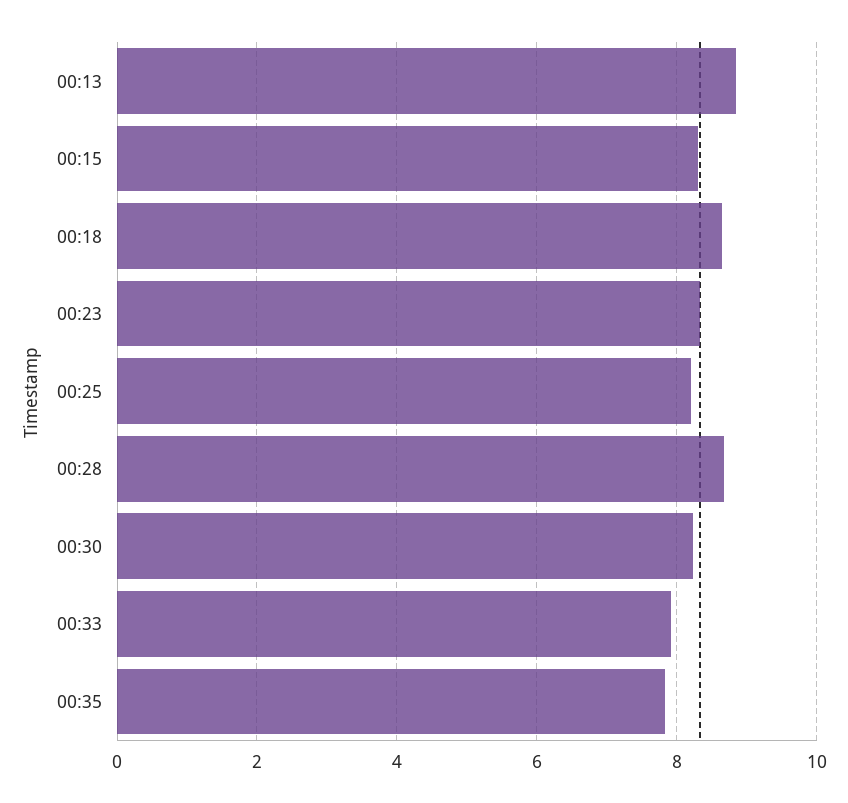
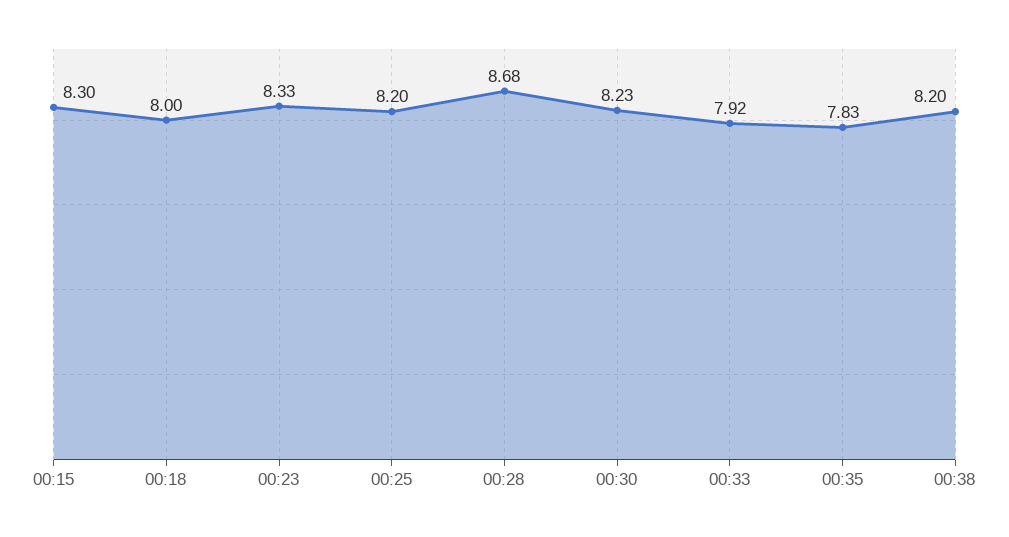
00:13: 8.8 -> none
00:18: 8.6 -> 8
00:38: none -> 8.2

